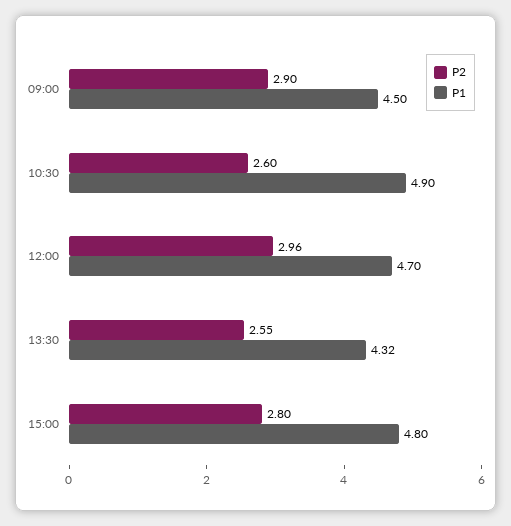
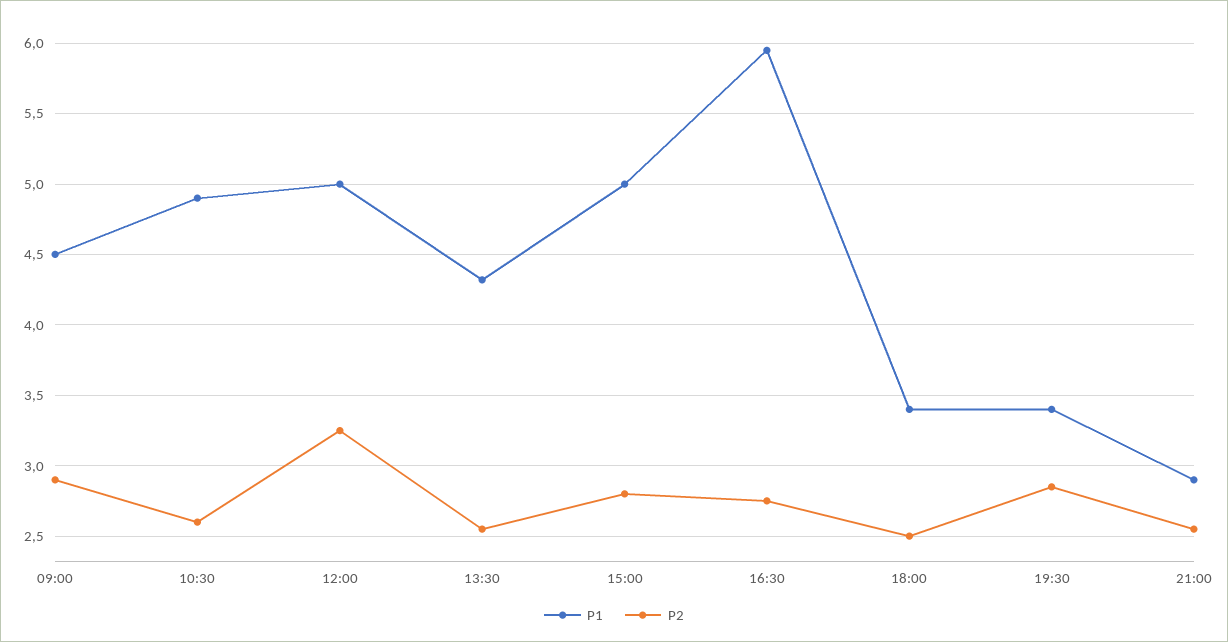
P2, 12:00: 2.96 -> 3.25
P1, 12:00: 4.7 -> 5
P1, 15:00: 4.8 -> 5
P1, 16:30: none -> 5.95
P2, 16:30: none -> 2.75
P1, 18:00: none -> 3.4
P2, 18:00: none -> 2.5
P1, 19:30: none -> 3.4
P2, 19:30: none -> 2.85
P1, 21:00: none -> 2.9
P2, 21:00: none -> 2.55

